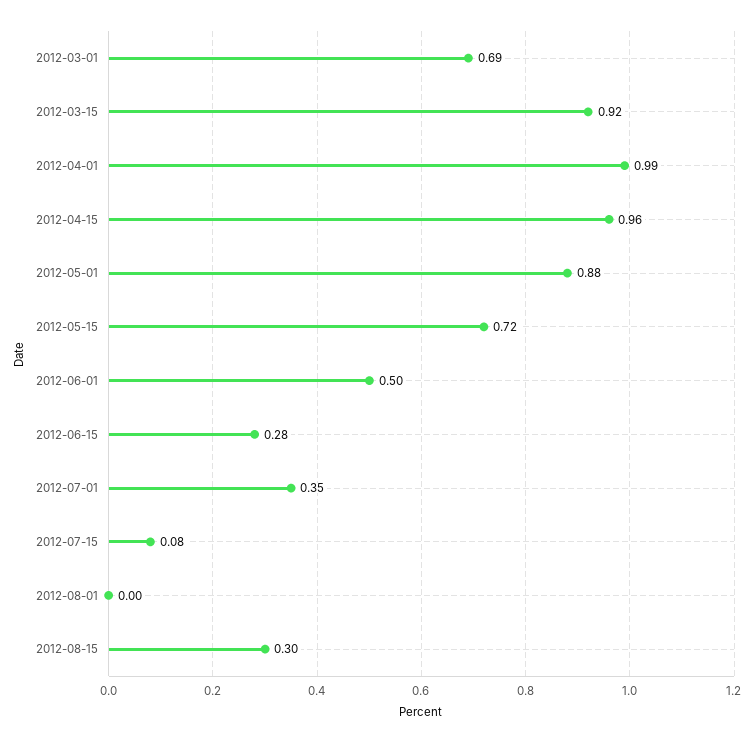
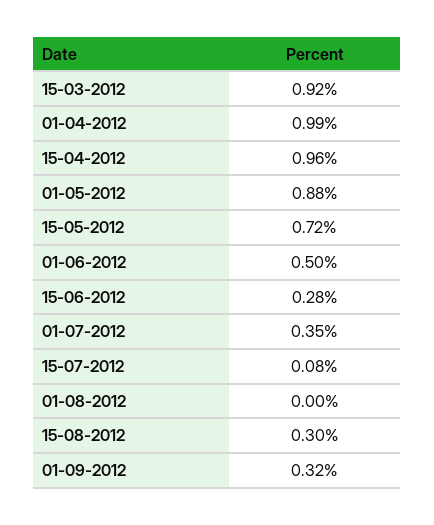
2012-03-01: 0.69 -> none
01-09-2012: none -> 0.32

